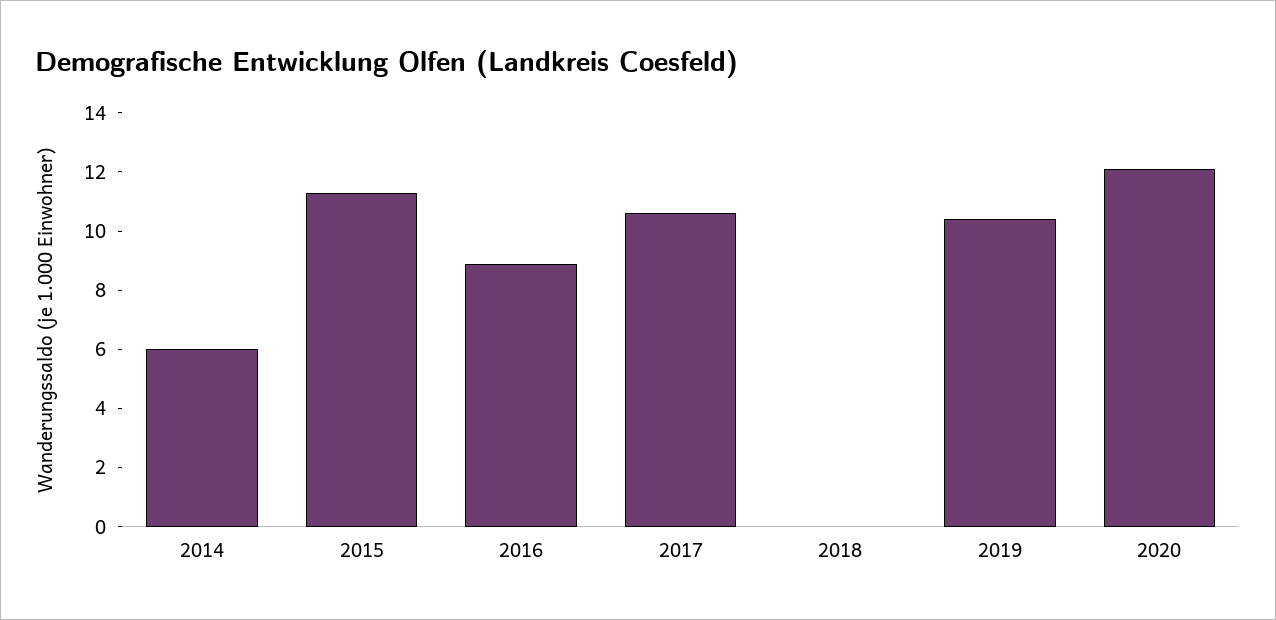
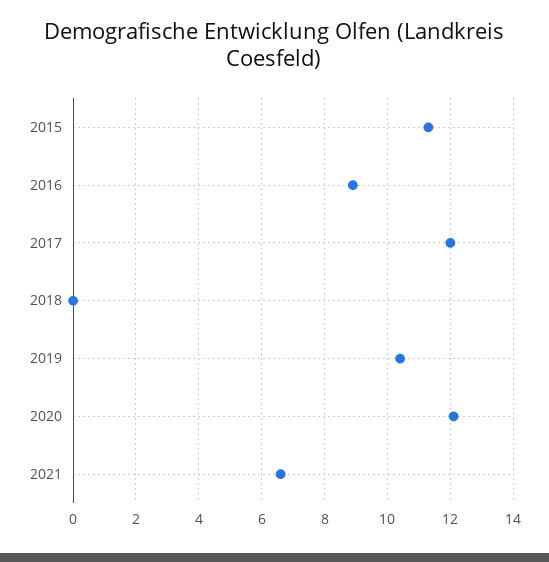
2014: 6 -> none
2017: 10.5 -> 12
2021: none -> 6.5

